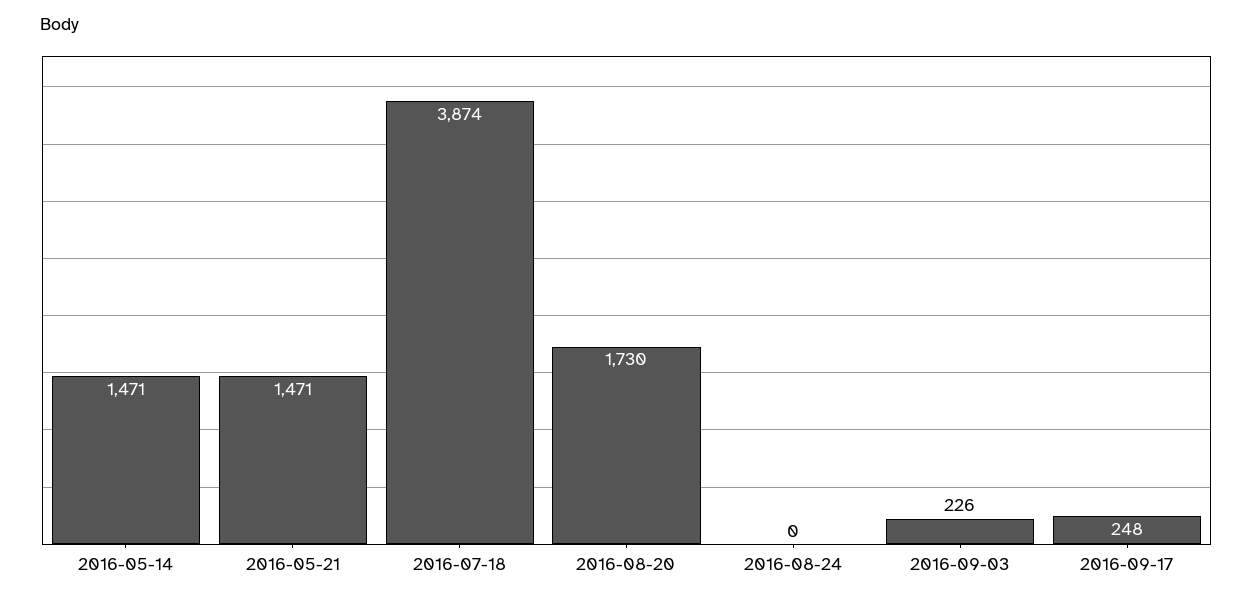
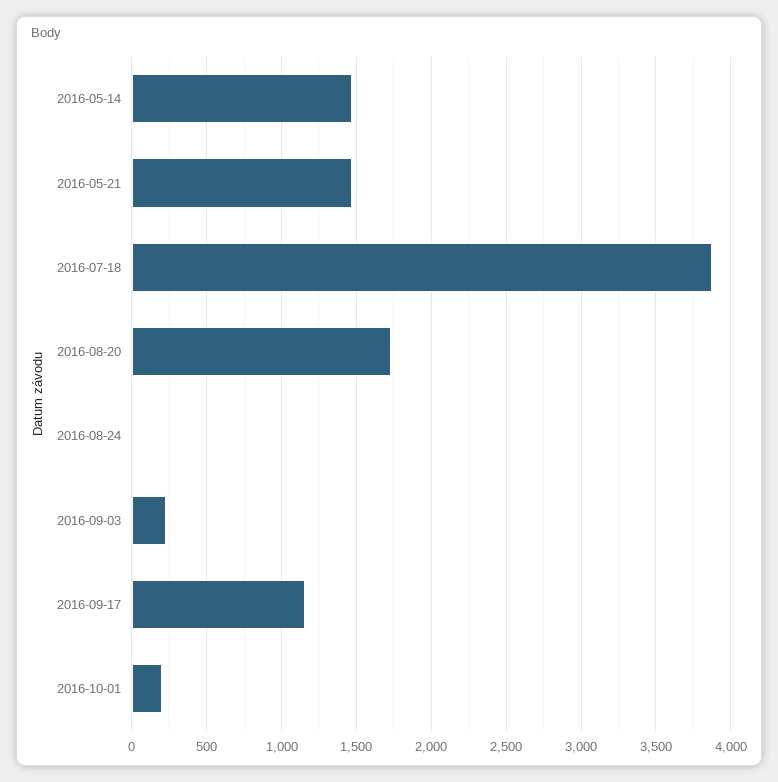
2016-09-17: 248 -> 1150
2016-10-01: none -> 200

